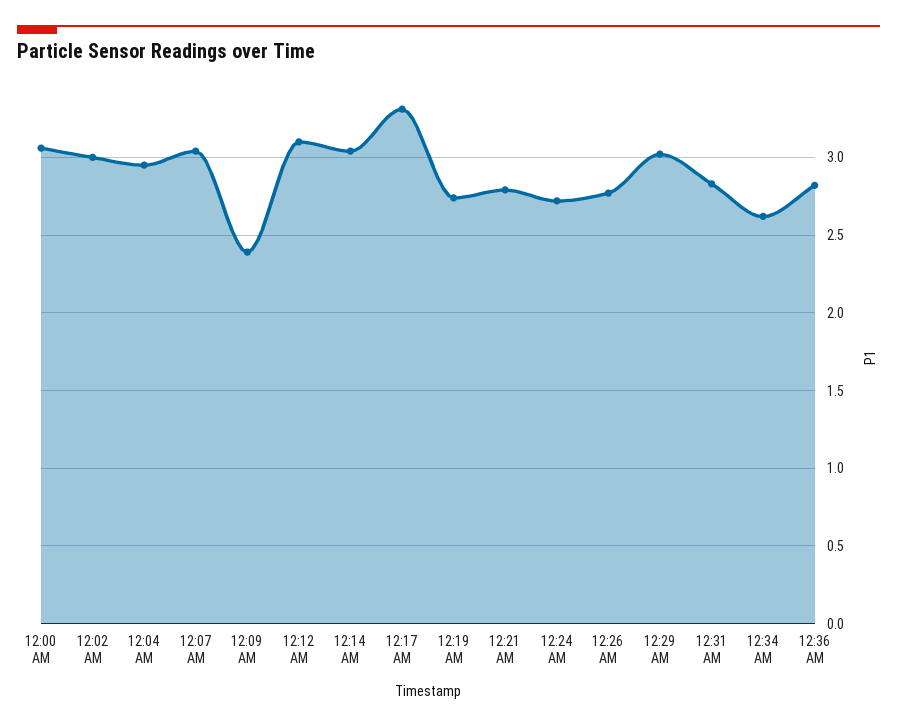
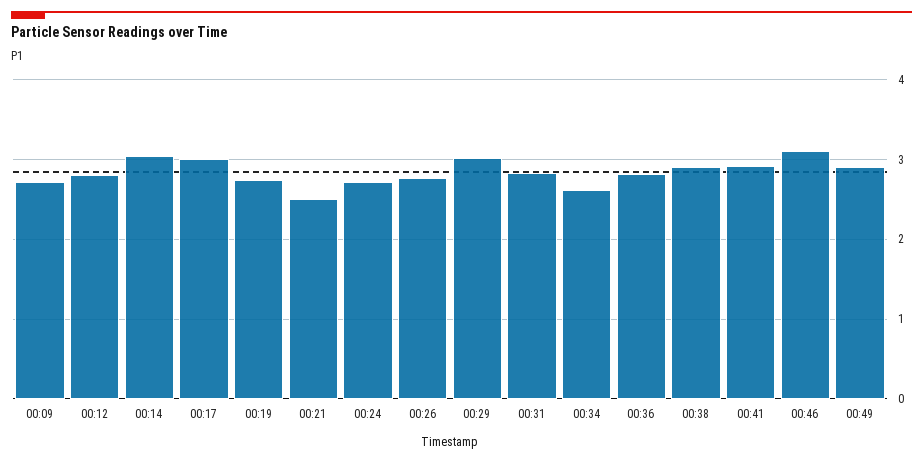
12:00 AM: 3.05 -> none
12:02 AM: 3 -> none
12:04 AM: 2.95 -> none
12:07 AM: 3.05 -> none
12:09 AM: 2.4 -> 2.7
12:12 AM: 3.1 -> 2.8
12:17 AM: 3.3 -> 3
12:21 AM: 2.8 -> 2.5
00:38: none -> 2.9
00:41: none -> 2.9
00:46: none -> 3.1
00:49: none -> 2.9

